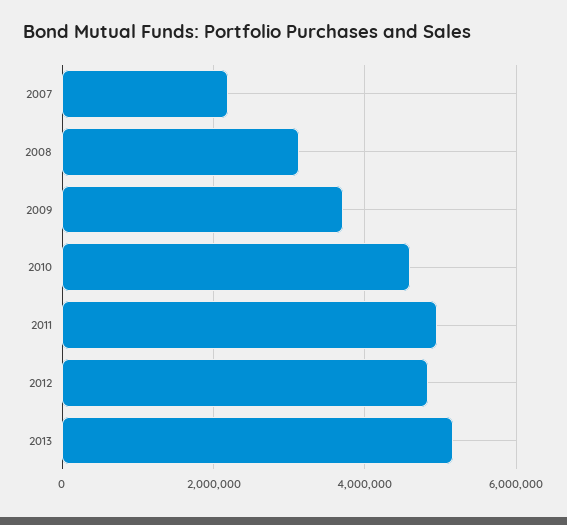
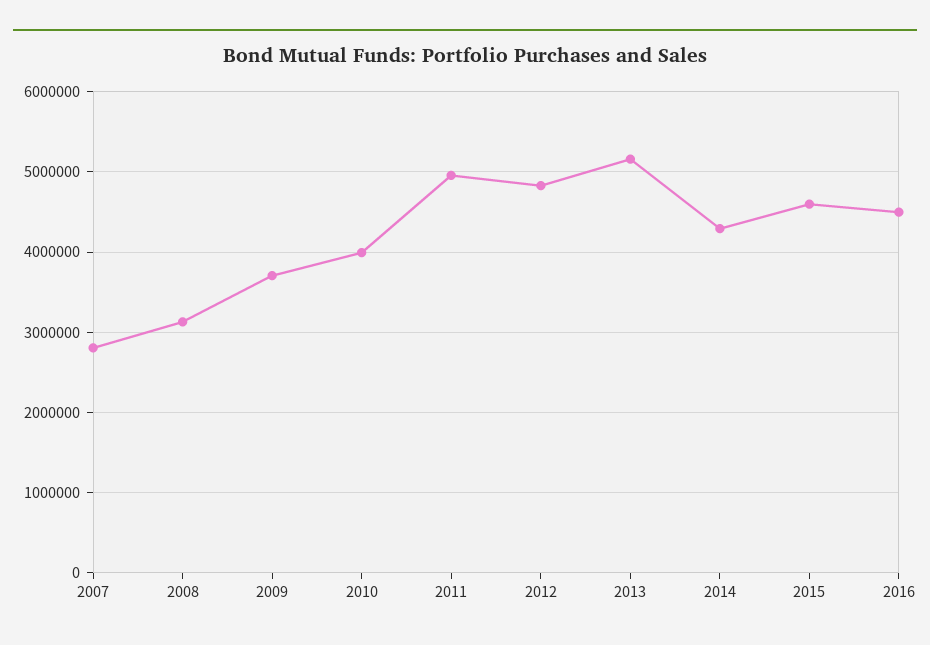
2007: 2200000 -> 2800000
2010: 4600000 -> 4000000
2014: none -> 4300000
2015: none -> 4600000
2016: none -> 4500000

